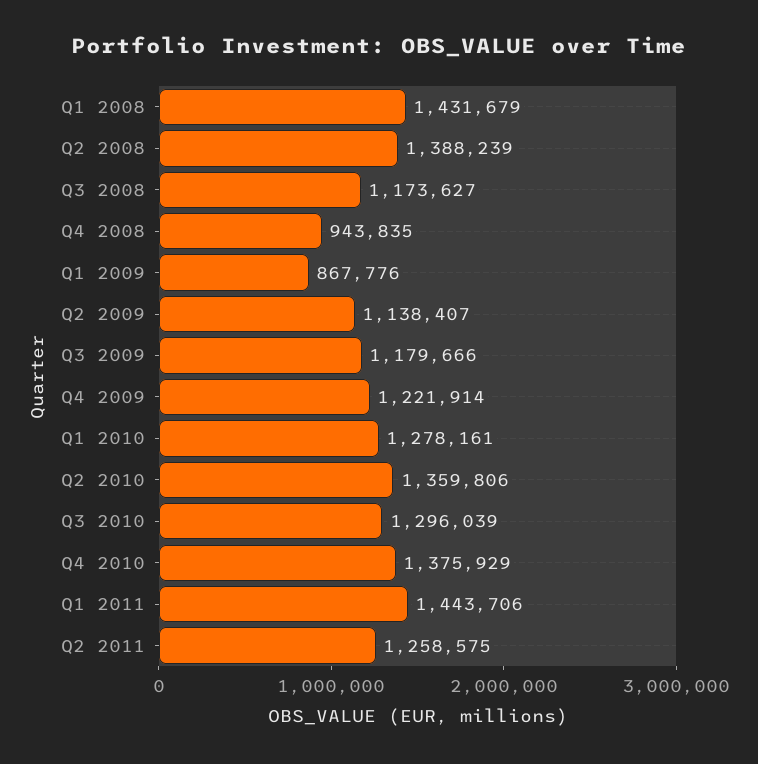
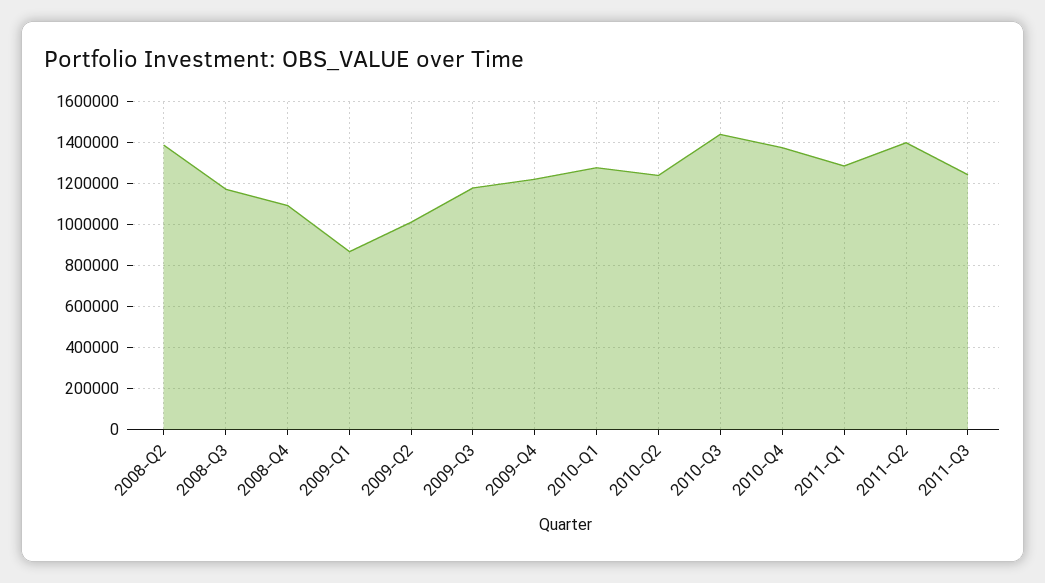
Q1 2008: 1431679 -> none
Q4 2008: 943835 -> 1100000
Q2 2009: 1138407 -> 1000000
Q2 2010: 1359806 -> 1250000
Q3 2010: 1296039 -> 1450000
Q1 2011: 1443706 -> 1300000
Q2 2011: 1258575 -> 1400000
2011-Q3: none -> 1250000

